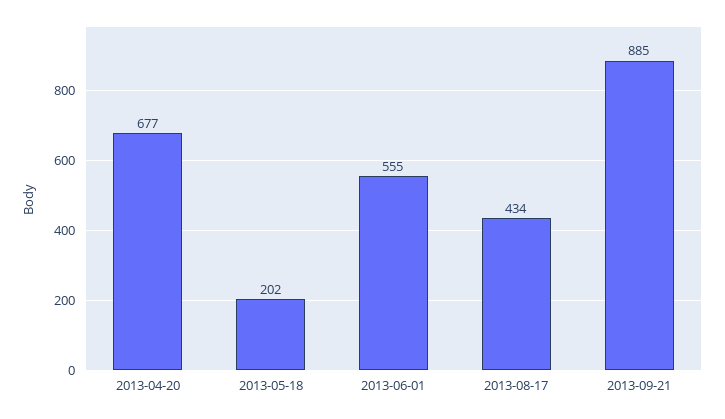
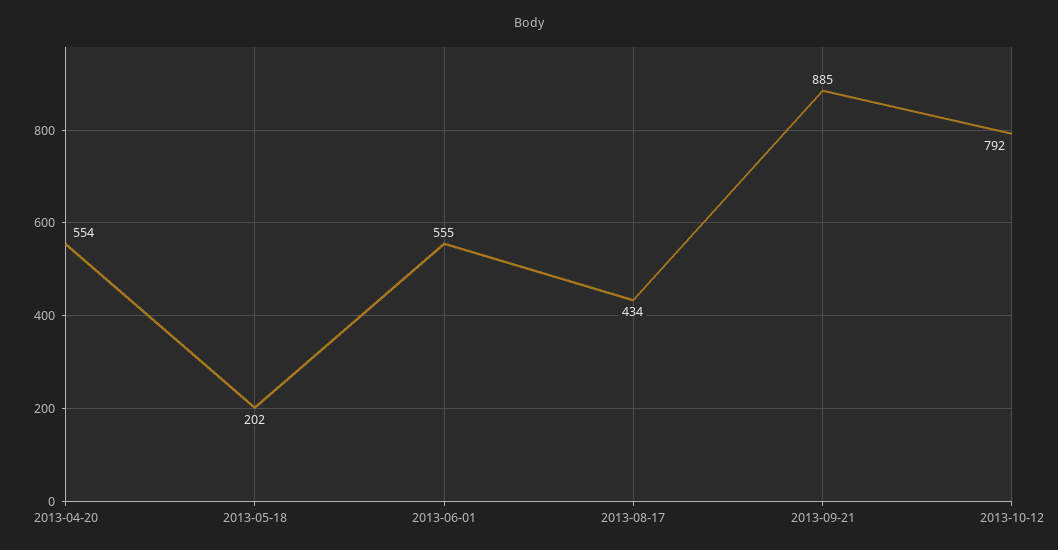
2013-04-20: 677 -> 554
2013-10-12: none -> 792

